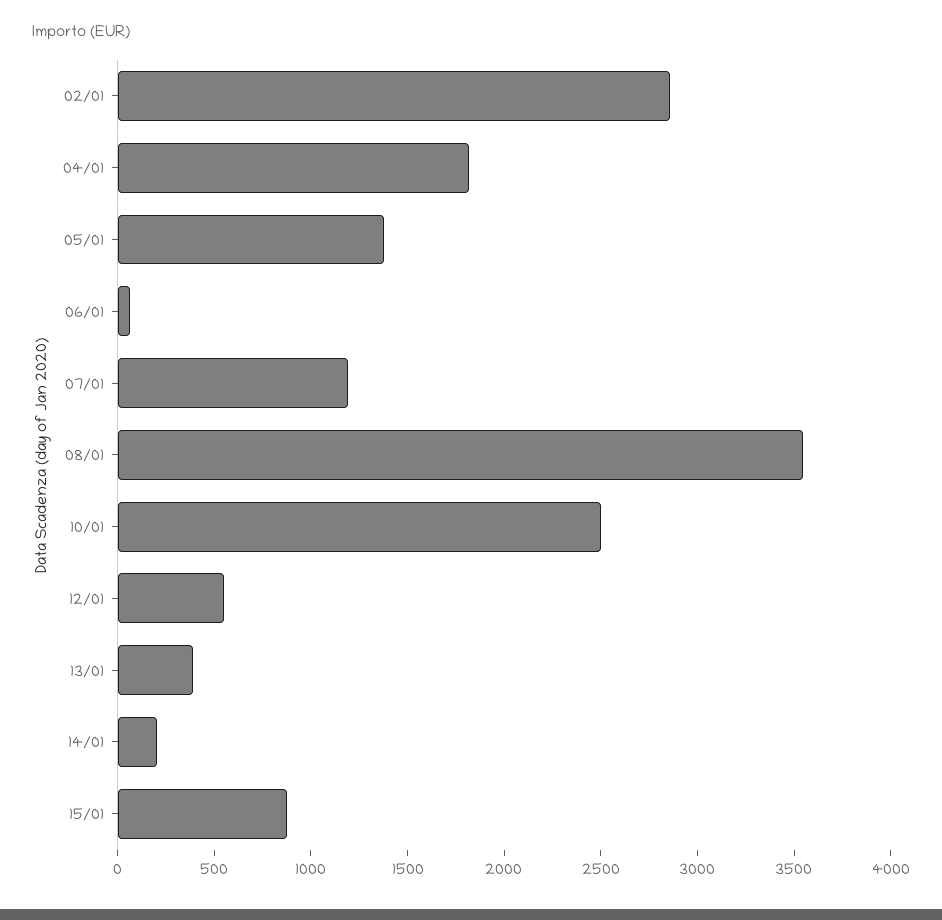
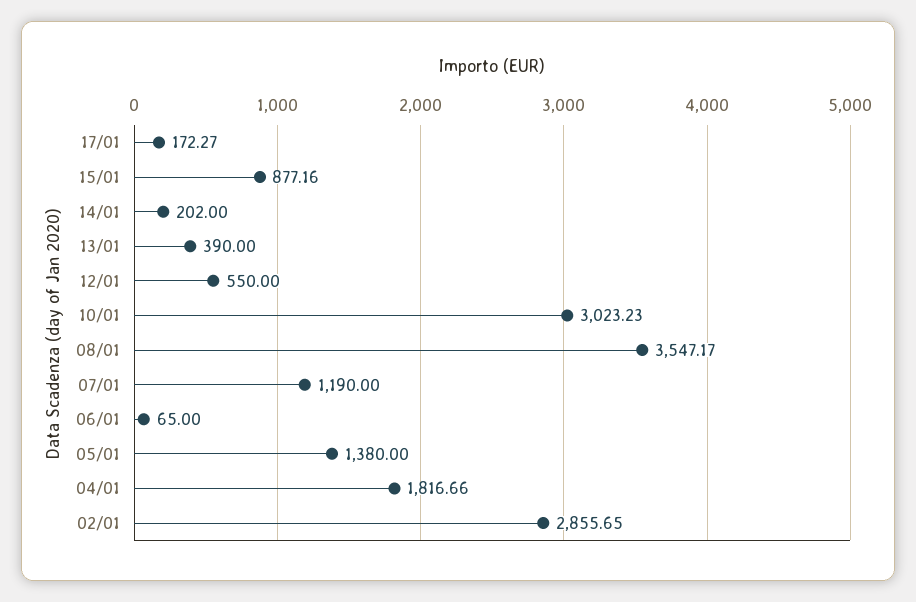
10/01: 2500 -> 3023.23
17/01: none -> 172.27

